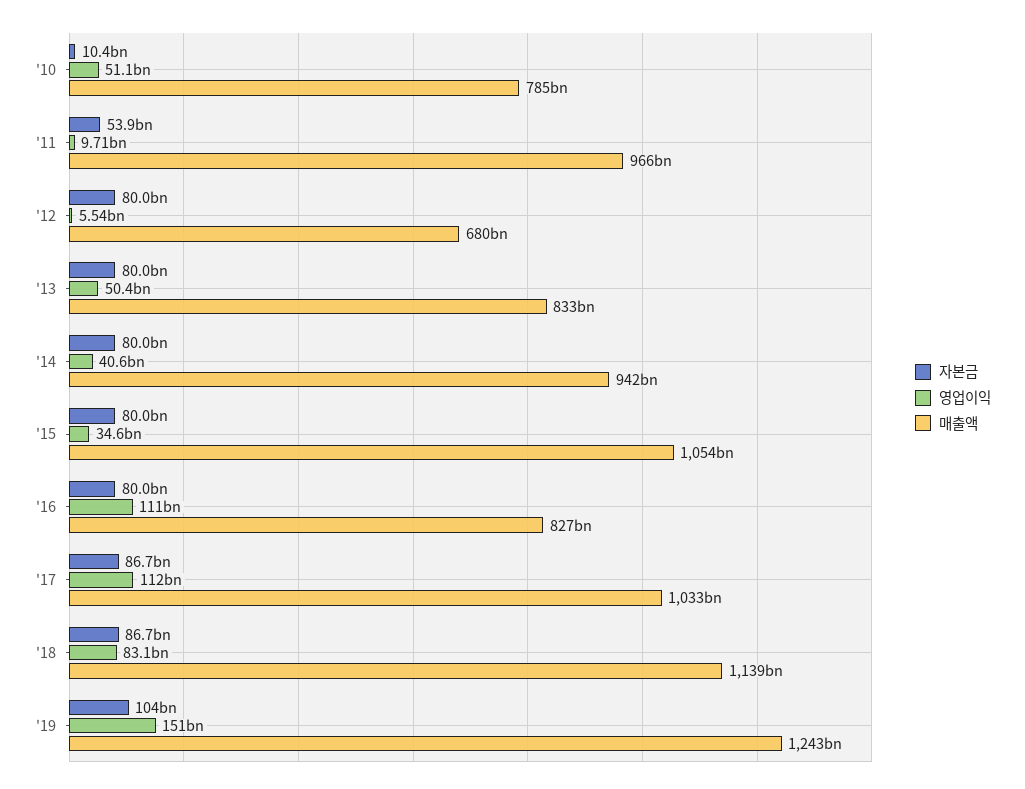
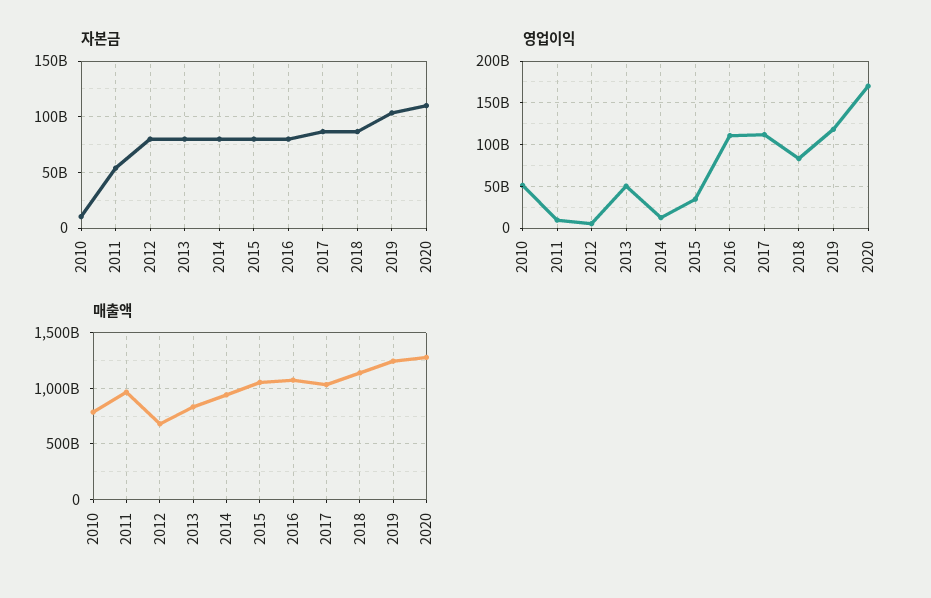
영업이익, '14: 40600000000 -> 10000000000
매출액, '16: 827000000000 -> 1100000000000
영업이익, '19: 151000000000 -> 120000000000
자본금, 2020: none -> 110000000000
영업이익, 2020: none -> 170000000000
매출액, 2020: none -> 1300000000000

